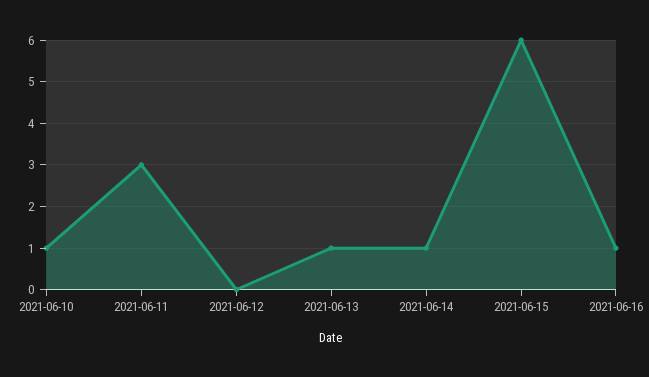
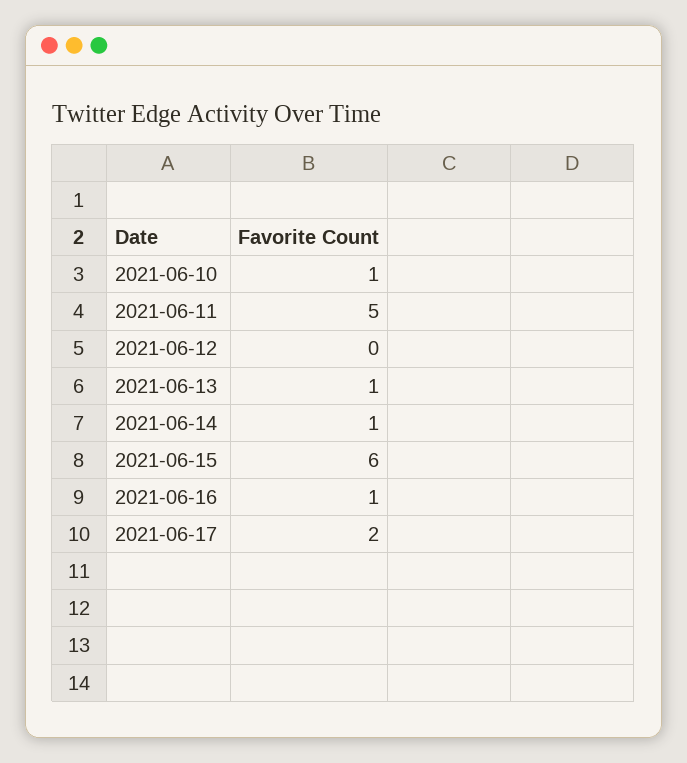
2021-06-11: 3 -> 5
2021-06-17: none -> 2

